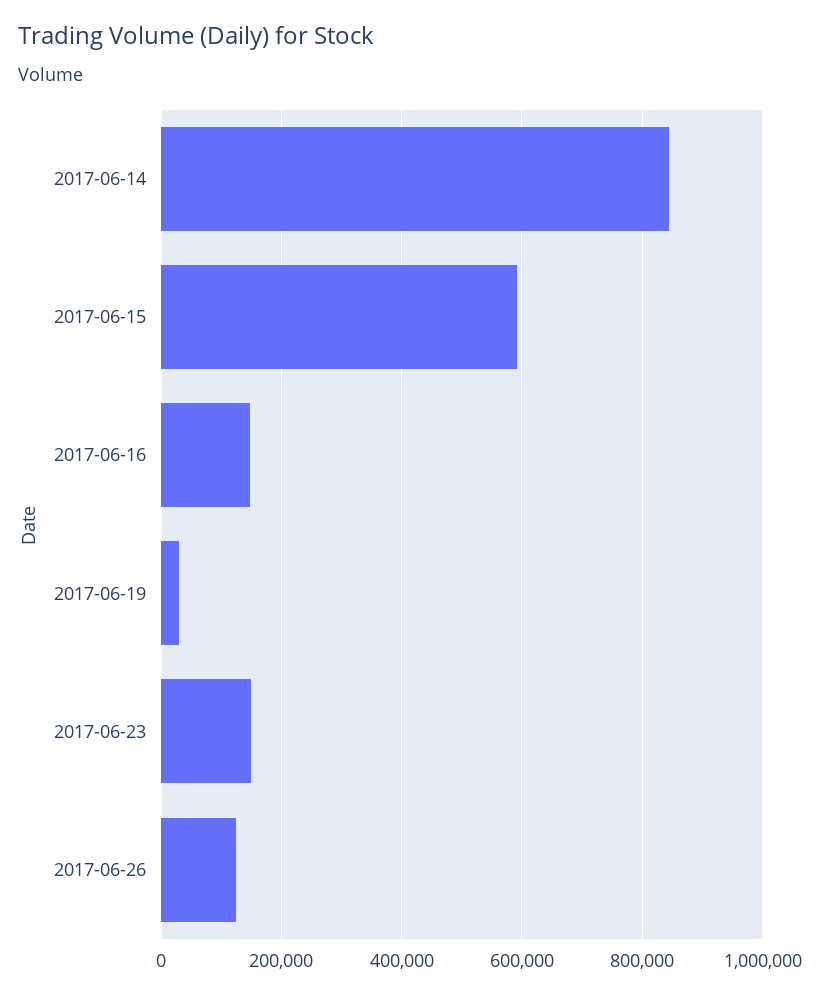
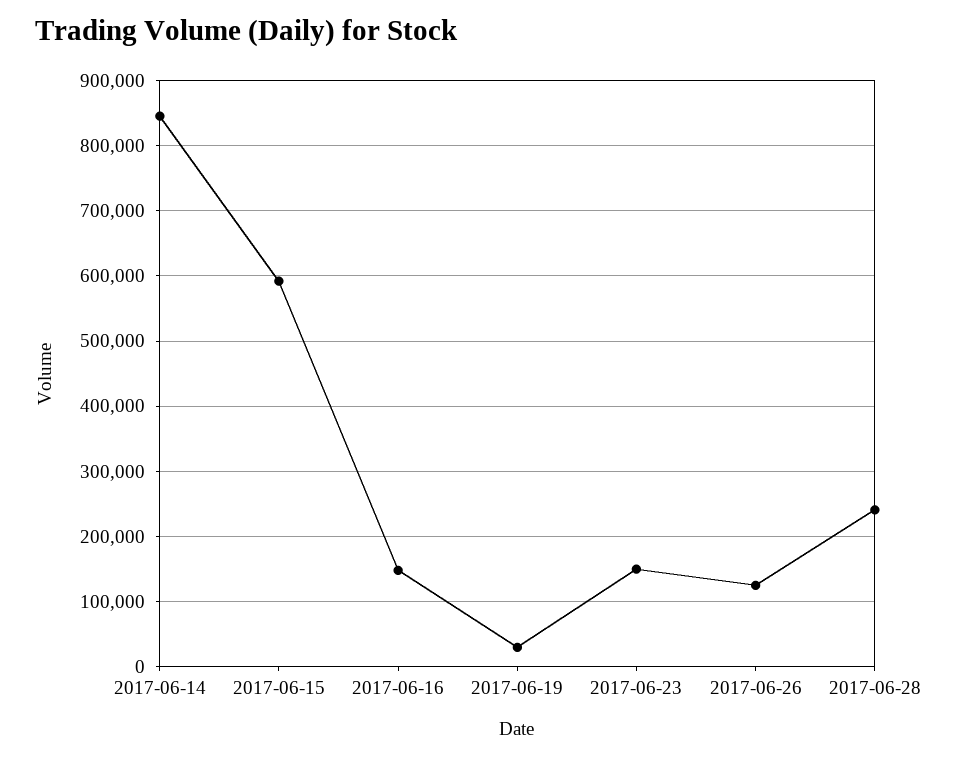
2017-06-28: none -> 240000

